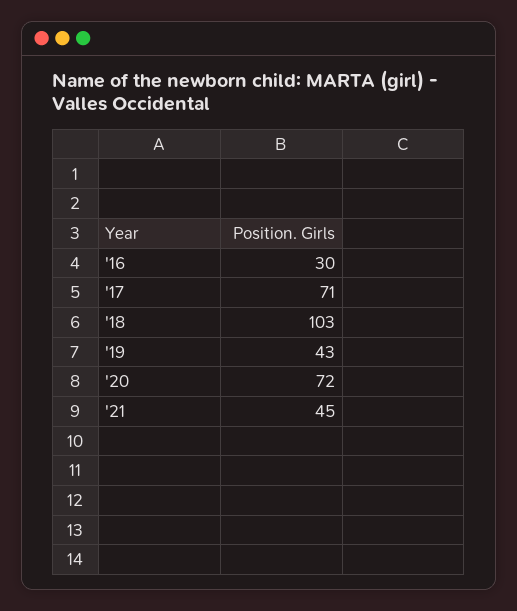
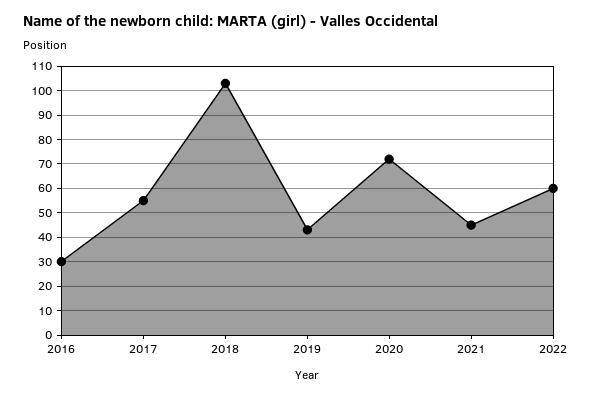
'17: 71 -> 55
2022: none -> 60

